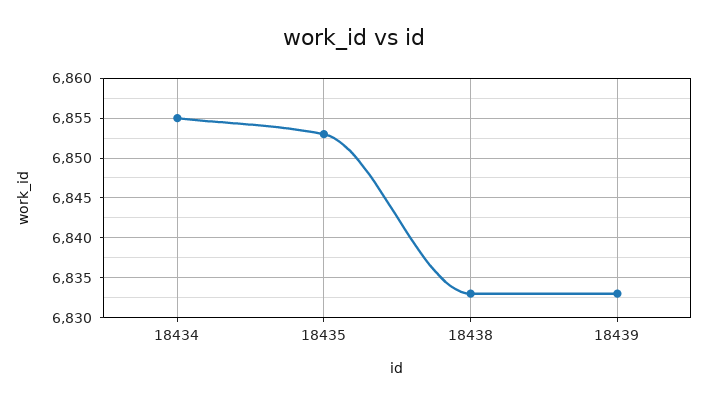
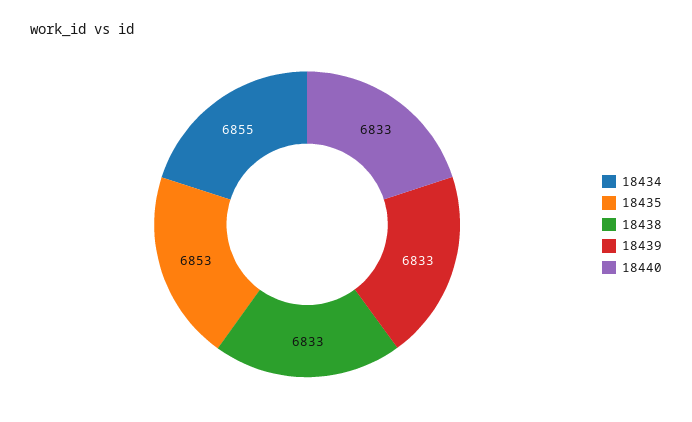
18440: none -> 6833

